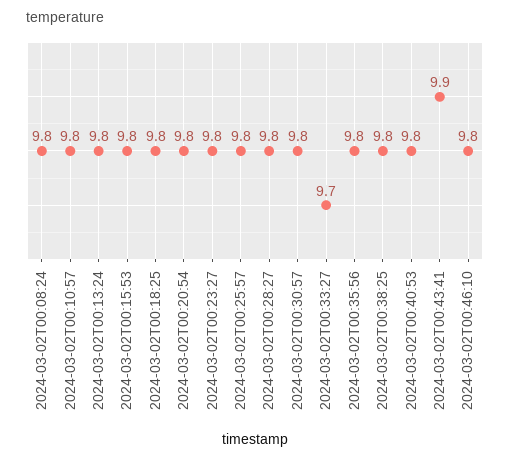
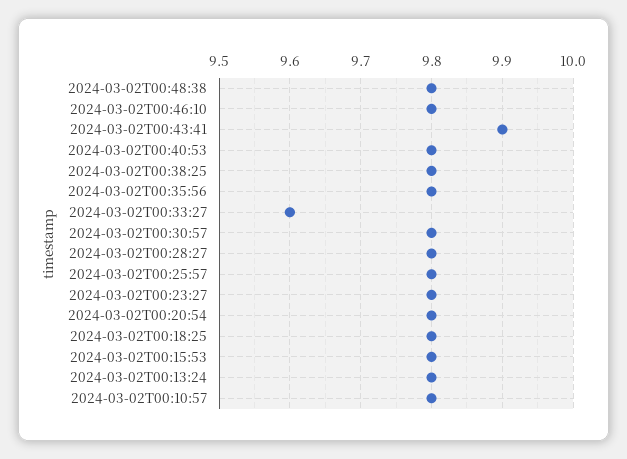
2024-03-02T00:08:24: 9.8 -> none
2024-03-02T00:33:27: 9.7 -> 9.6
2024-03-02T00:48:38: none -> 9.8

